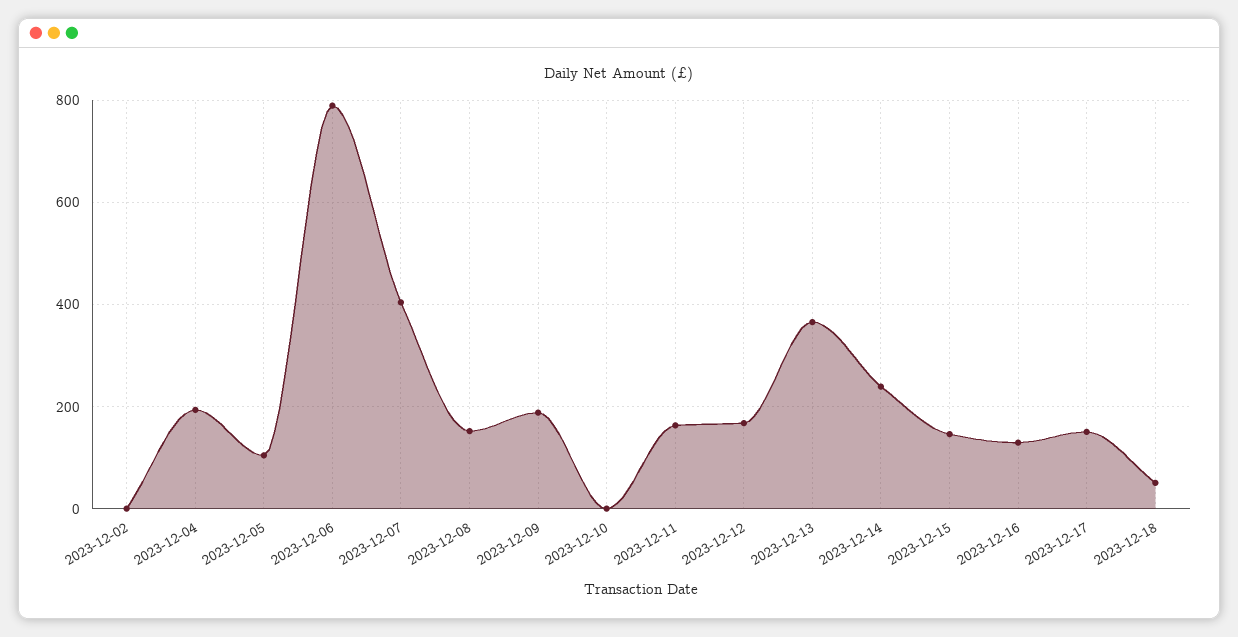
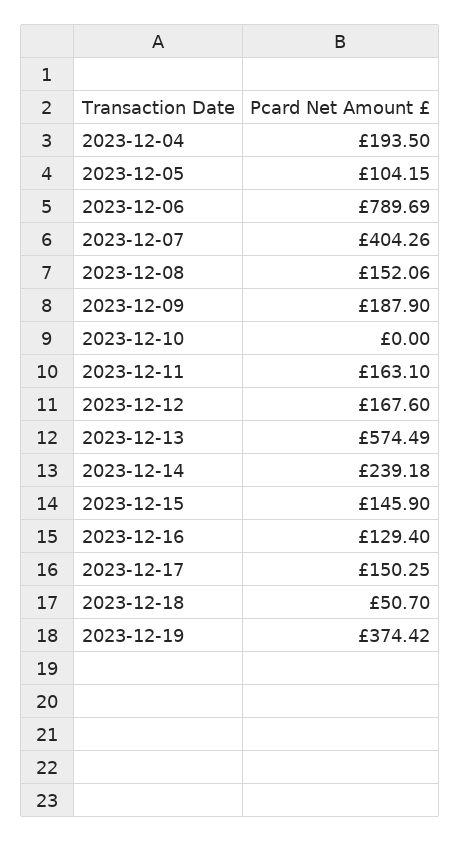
2023-12-02: 0 -> none
2023-12-13: 360 -> 574.49
2023-12-19: none -> 374.42

